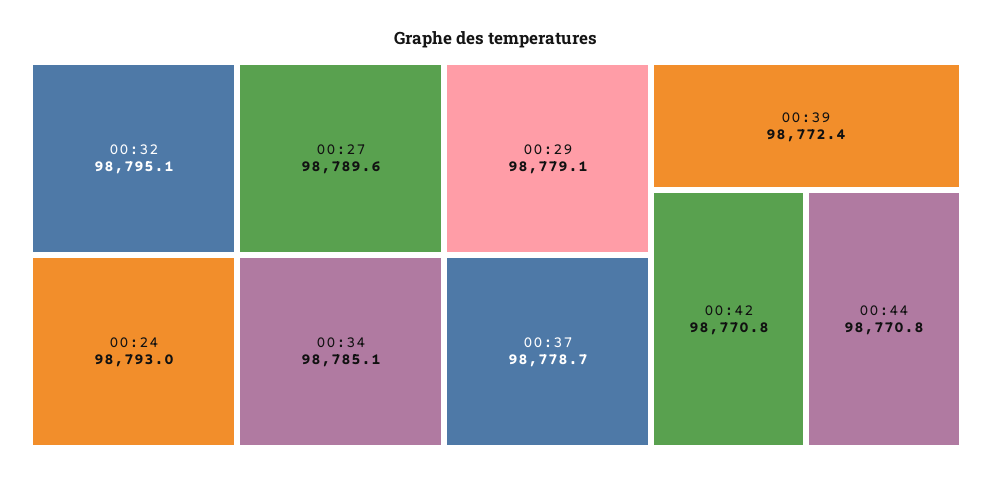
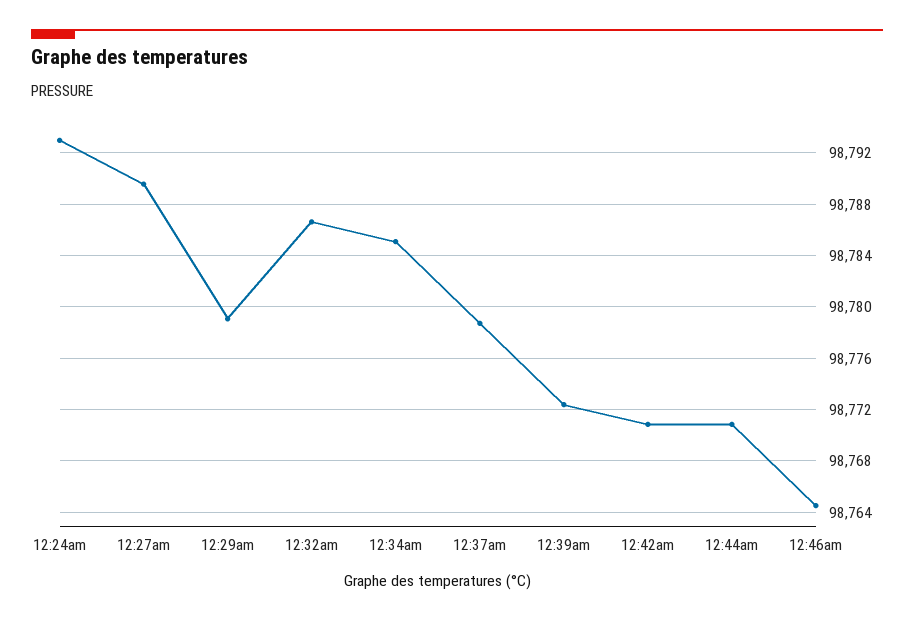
00:32: 98795.1 -> 98786.5
12:46am: none -> 98764.5

